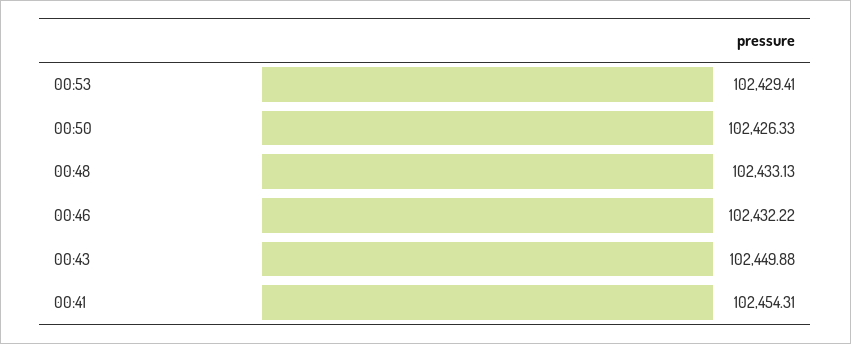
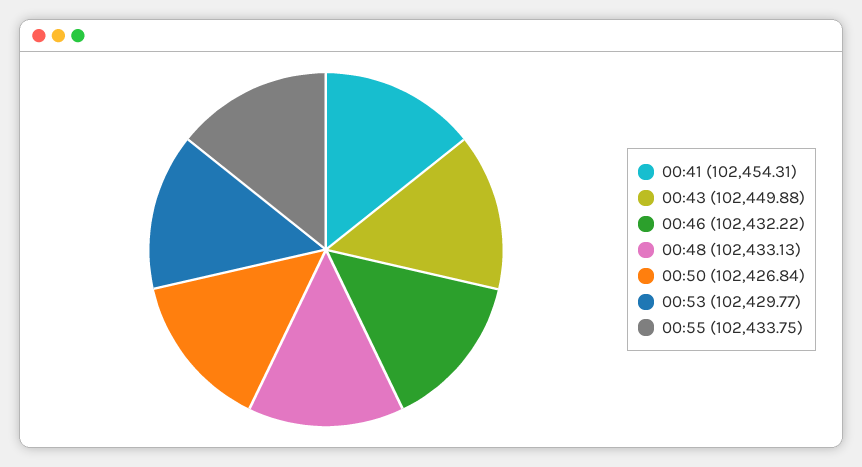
00:53: 102429.41 -> 102429.77
00:50: 102426.33 -> 102426.84
00:55: none -> 102433.75

